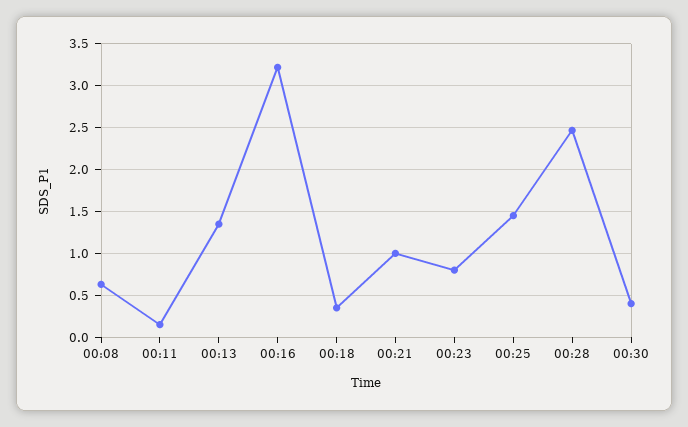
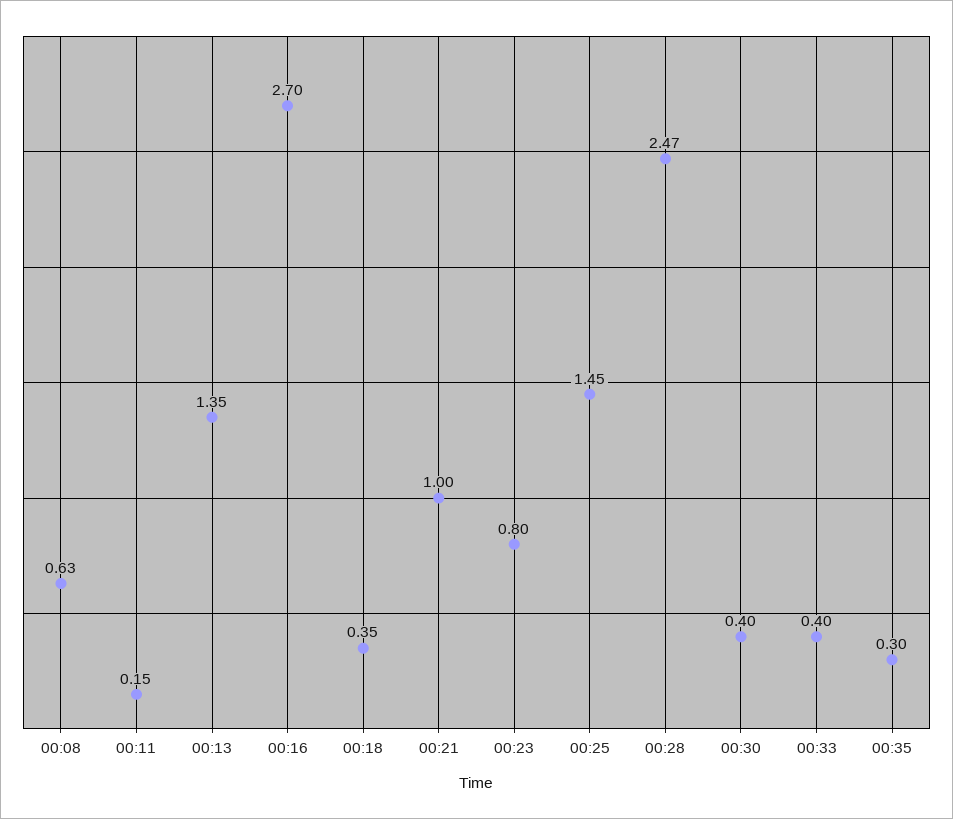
00:16: 3.2 -> 2.7
00:33: none -> 0.4
00:35: none -> 0.3

